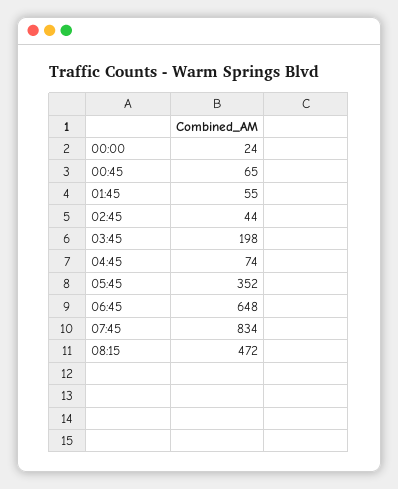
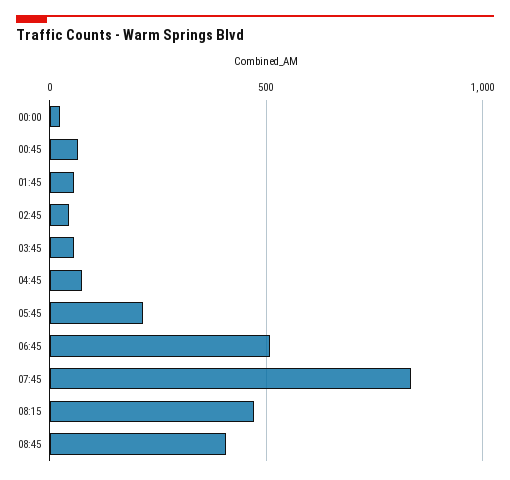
03:45: 198 -> 50
05:45: 352 -> 200
06:45: 648 -> 500
08:45: none -> 400

